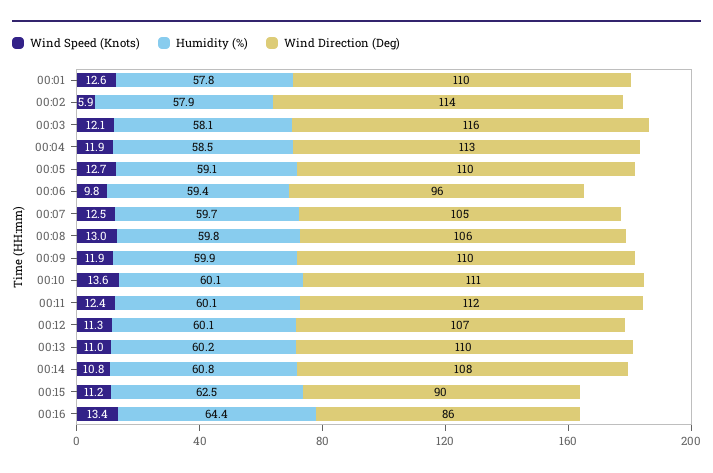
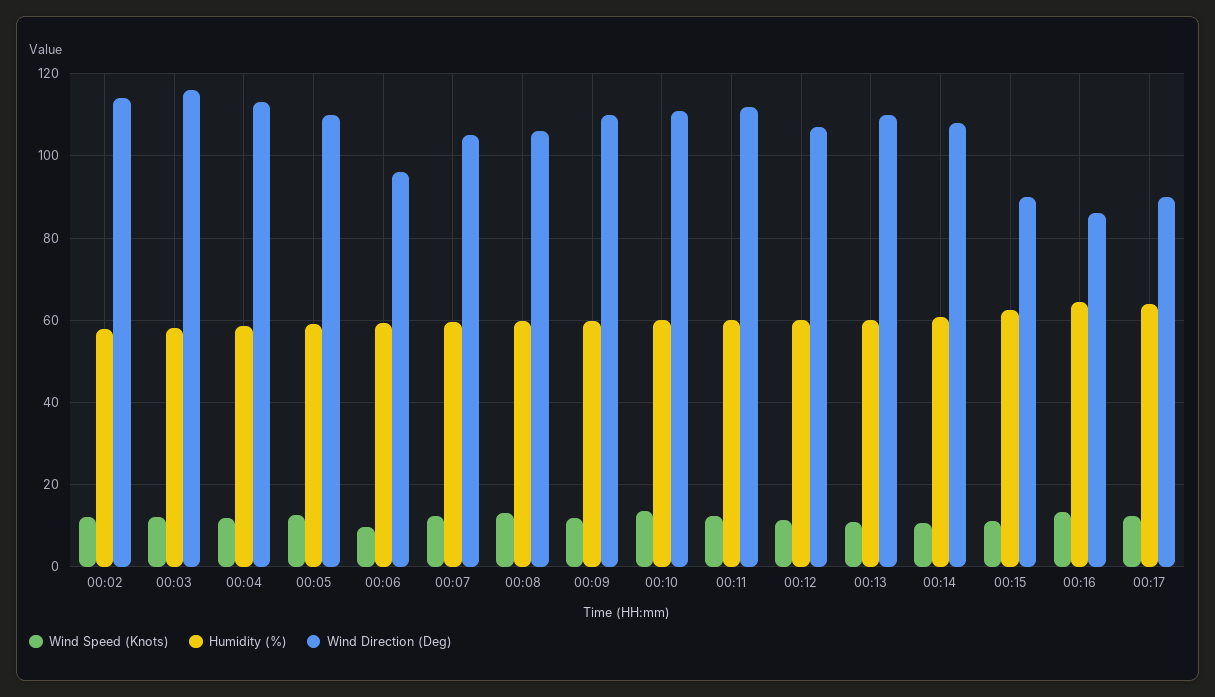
Wind Speed (Knots), 00:01: 12.6 -> none
Humidity (%), 00:01: 57.8 -> none
Wind Direction (Deg), 00:01: 110 -> none
Wind Speed (Knots), 00:02: 5.9 -> 12
Wind Speed (Knots), 00:17: none -> 12
Humidity (%), 00:17: none -> 64
Wind Direction (Deg), 00:17: none -> 90

